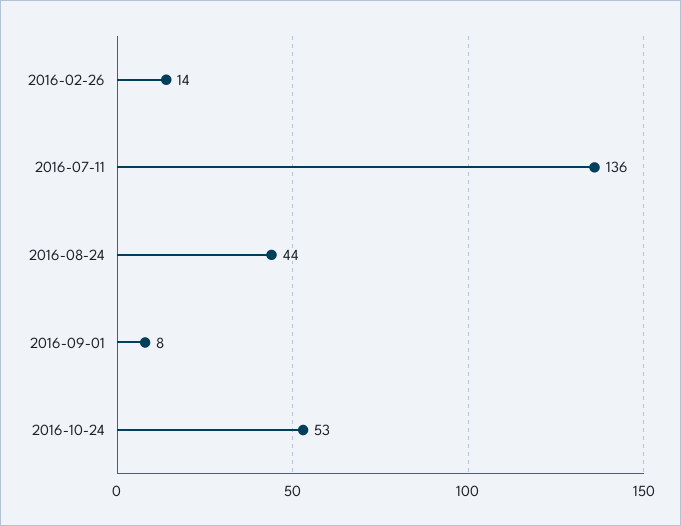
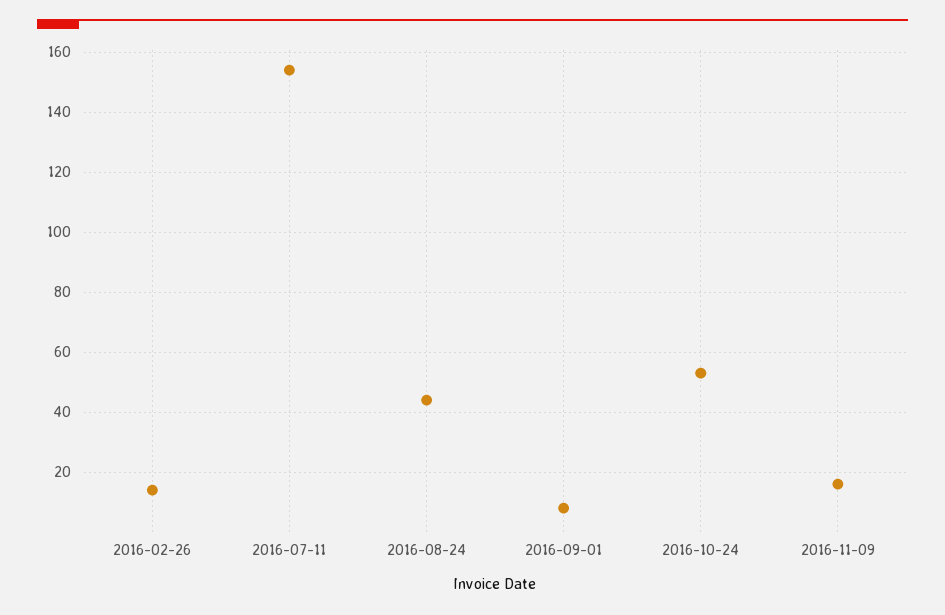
2016-07-11: 136 -> 155
2016-11-09: none -> 15

